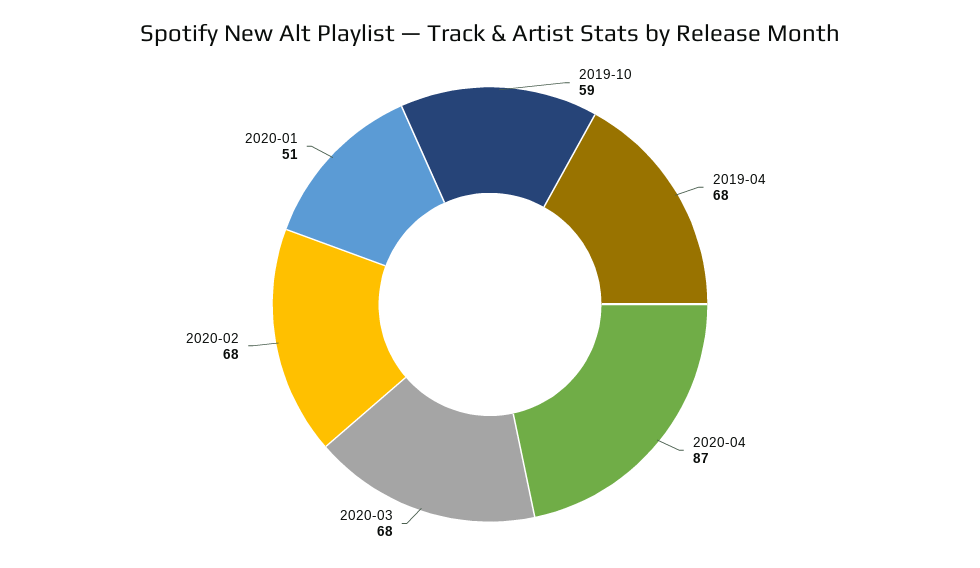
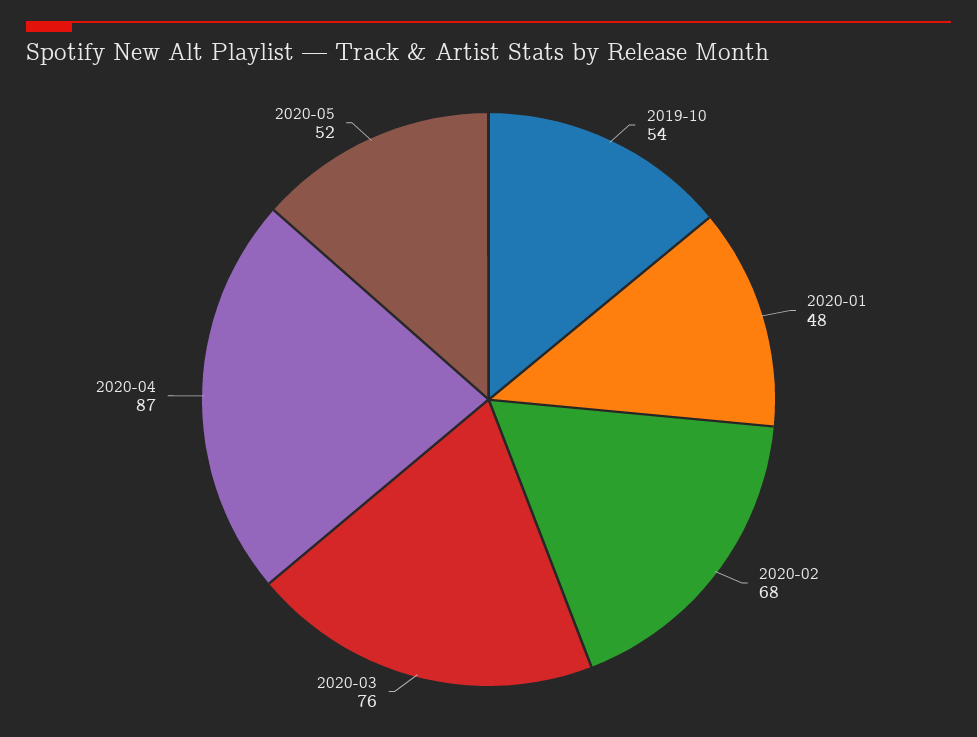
2019-10: 59 -> 54
2019-04: 68 -> none
2020-03: 68 -> 76
2020-01: 51 -> 48
2020-05: none -> 52

